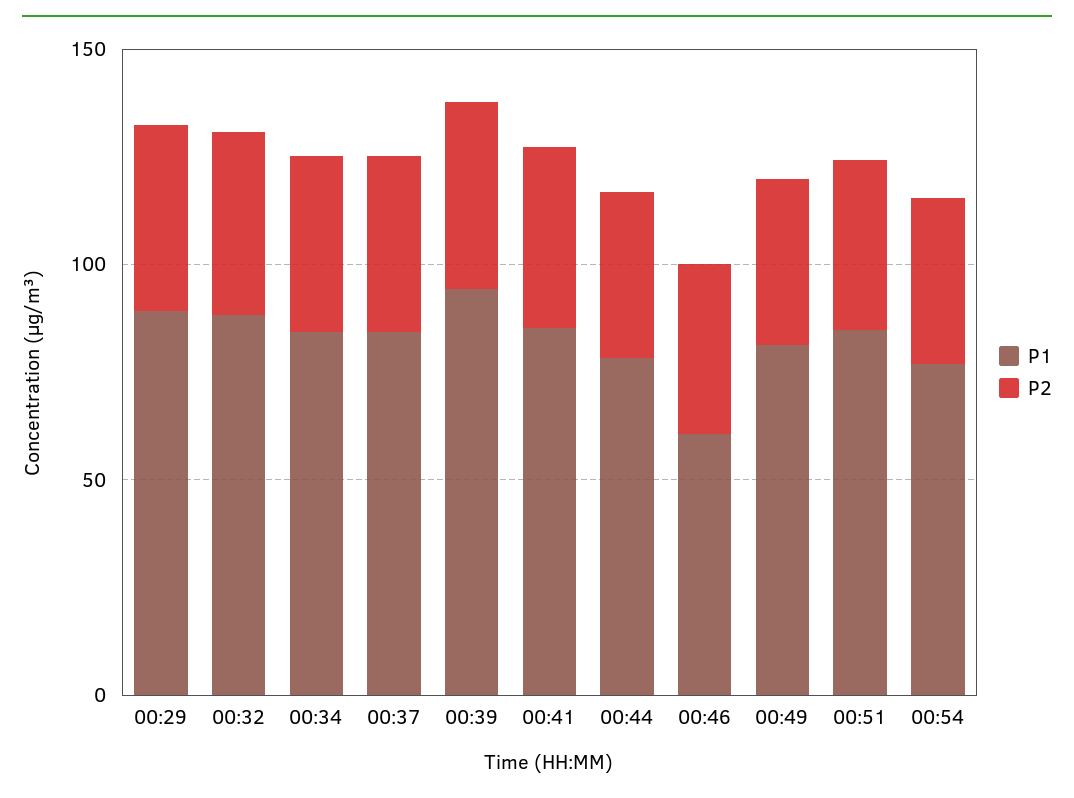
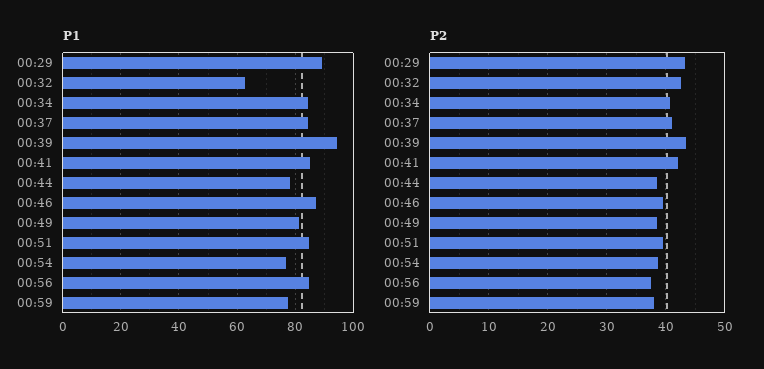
P1, 00:32: 90 -> 62.5
P1, 00:46: 60 -> 87.5
P1, 00:56: none -> 85
P1, 00:59: none -> 77.5
P2, 00:56: none -> 38
P2, 00:59: none -> 38

